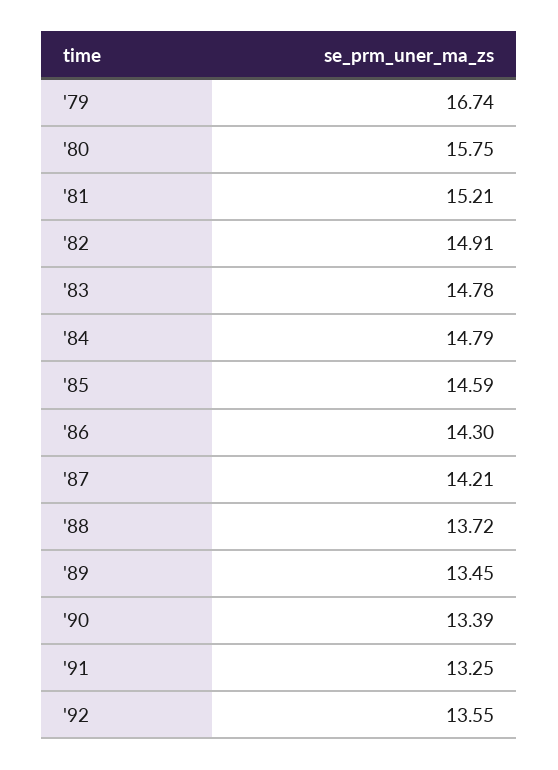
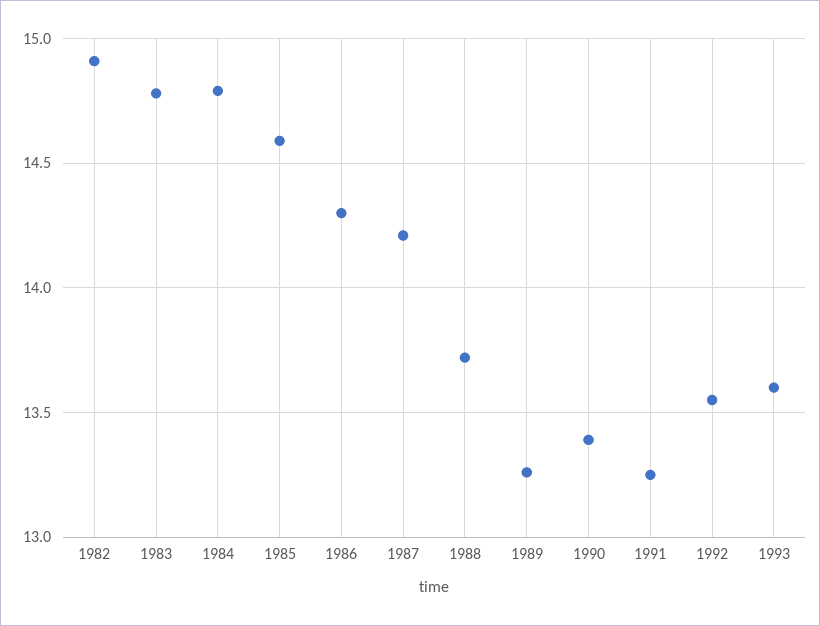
'79: 16.74 -> none
'80: 15.75 -> none
'81: 15.21 -> none
'89: 13.45 -> 13.25
1993: none -> 13.6

